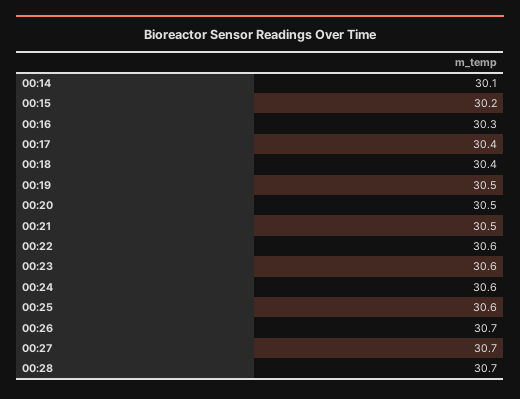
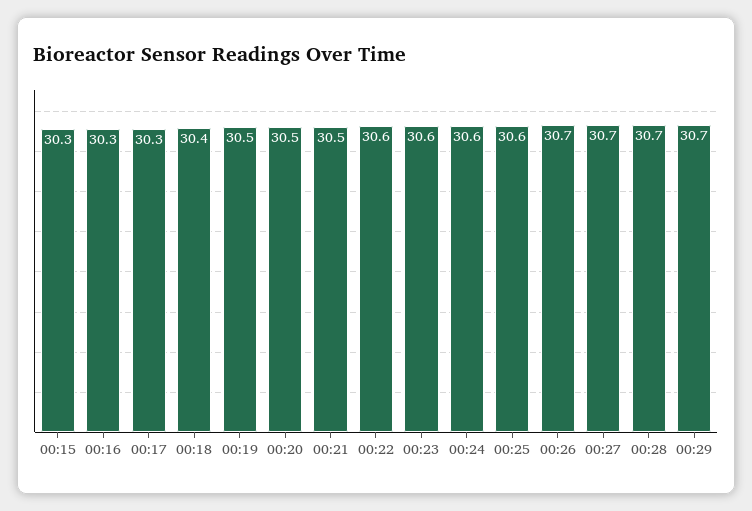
00:14: 30.1 -> none
00:15: 30.2 -> 30.3
00:17: 30.4 -> 30.3
00:29: none -> 30.7

